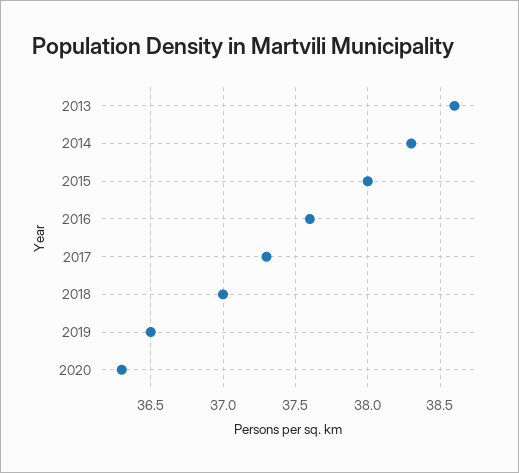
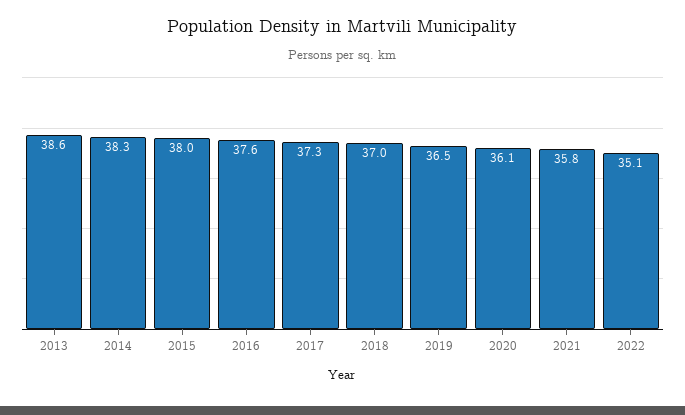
2020: 36.3 -> 36.1
2021: none -> 35.8
2022: none -> 35.1

